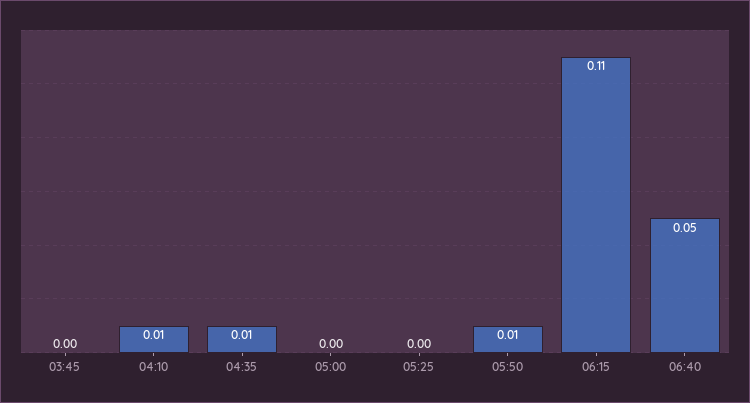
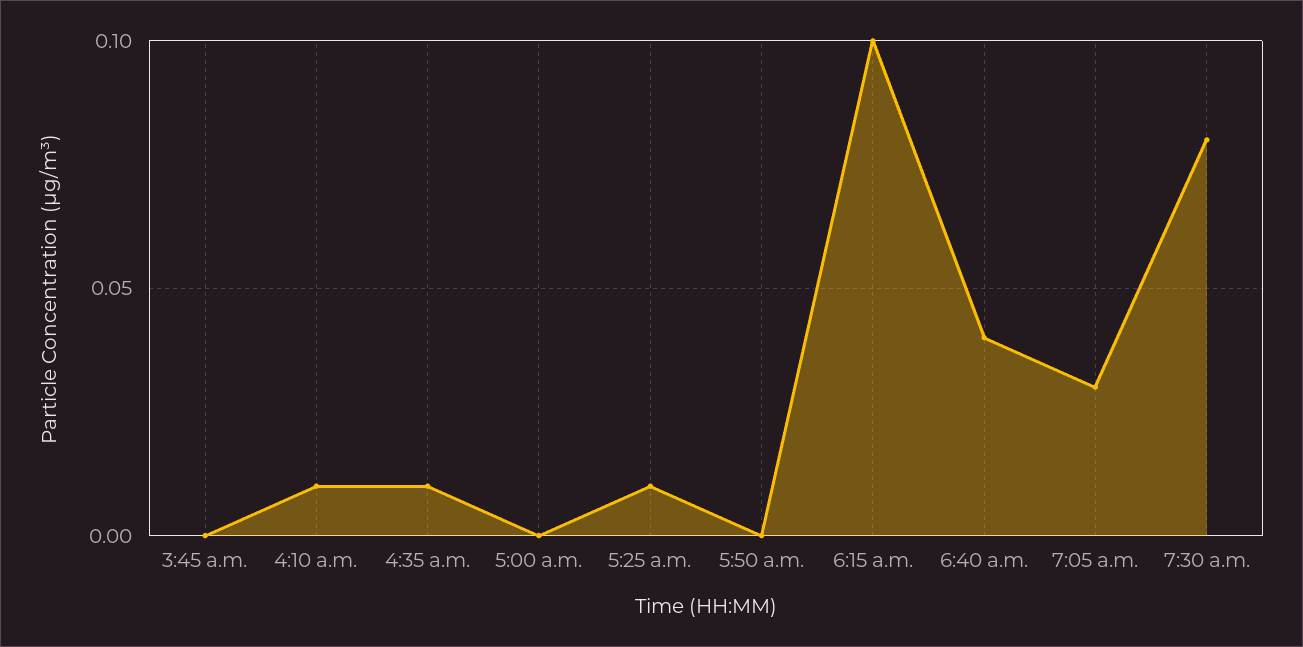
05:25: 0 -> 0.01
05:50: 0.01 -> 0
06:15: 0.11 -> 0.1
06:40: 0.05 -> 0.04
7:05 a.m.: none -> 0.03
7:30 a.m.: none -> 0.08

